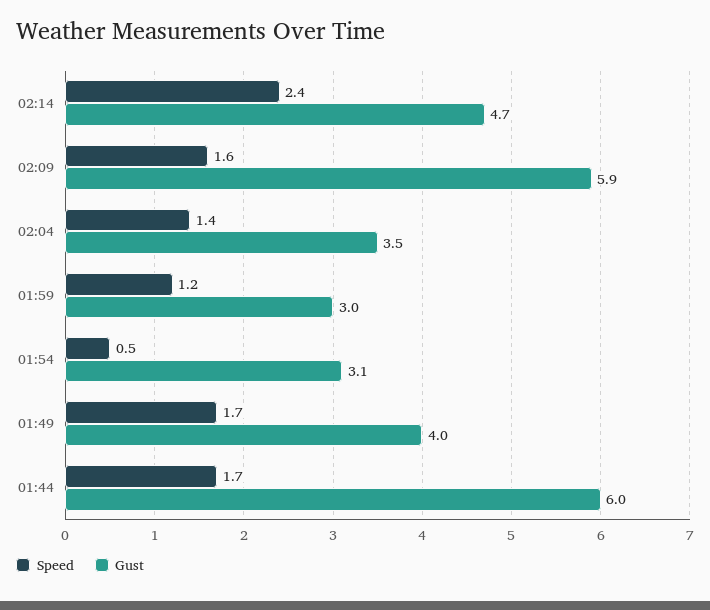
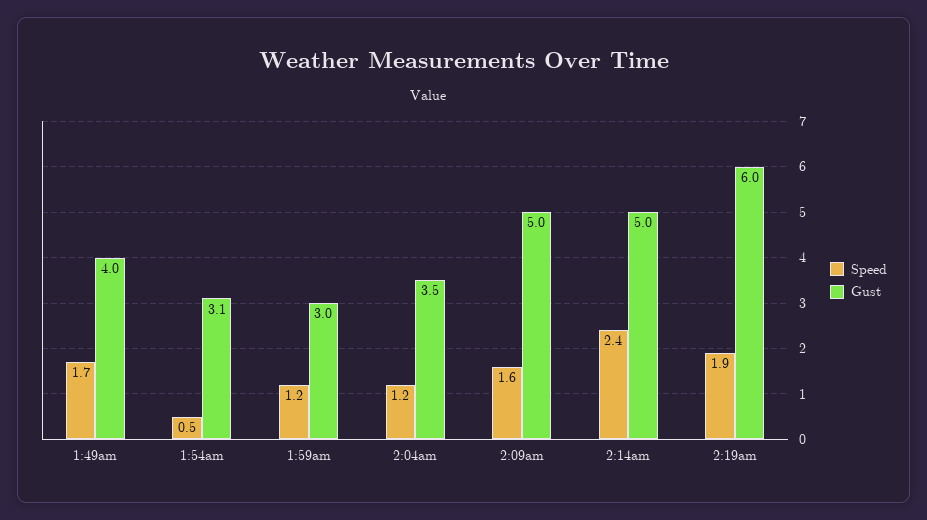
Gust, 02:14: 4.7 -> 5
Gust, 02:09: 5.9 -> 5
Speed, 02:04: 1.4 -> 1.2
Speed, 01:44: 1.7 -> none
Gust, 01:44: 6 -> none
Speed, 2:19am: none -> 1.9
Gust, 2:19am: none -> 6

